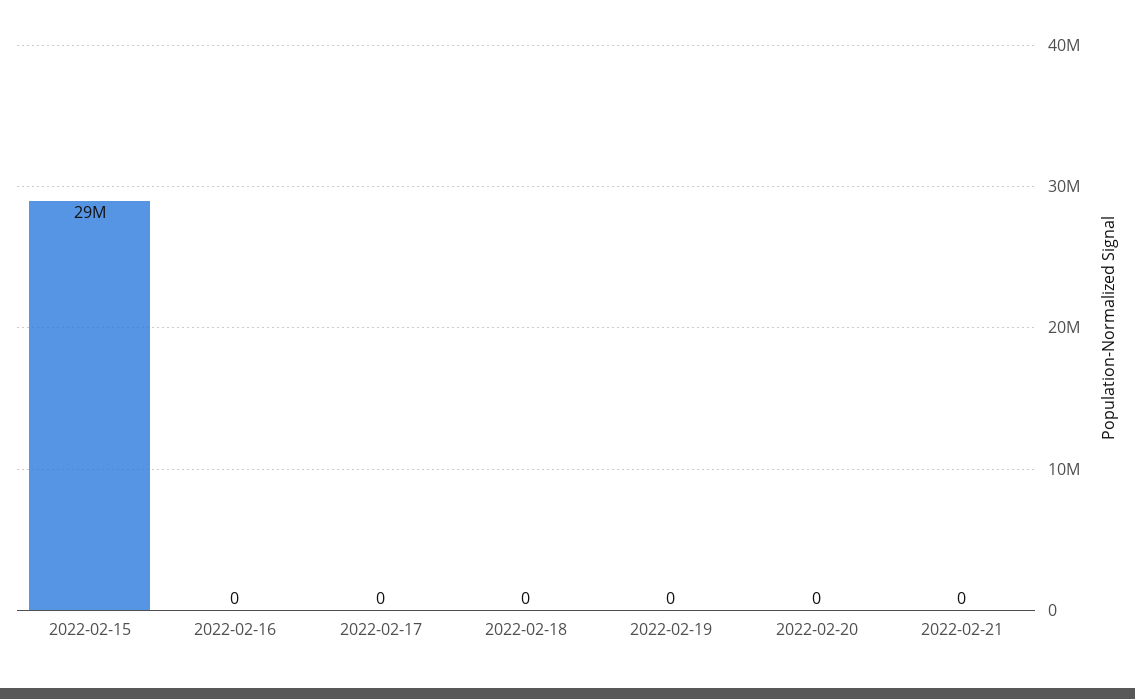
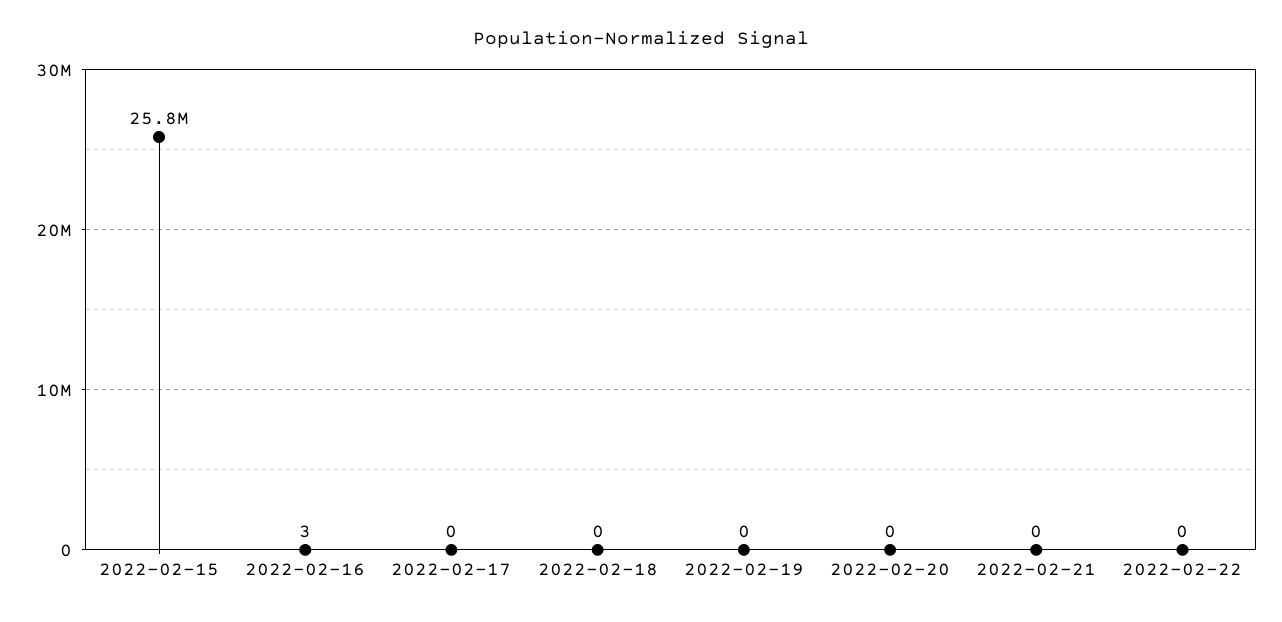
2022-02-15: 29000000 -> 25800000
2022-02-16: 0 -> 3
2022-02-22: none -> 0

